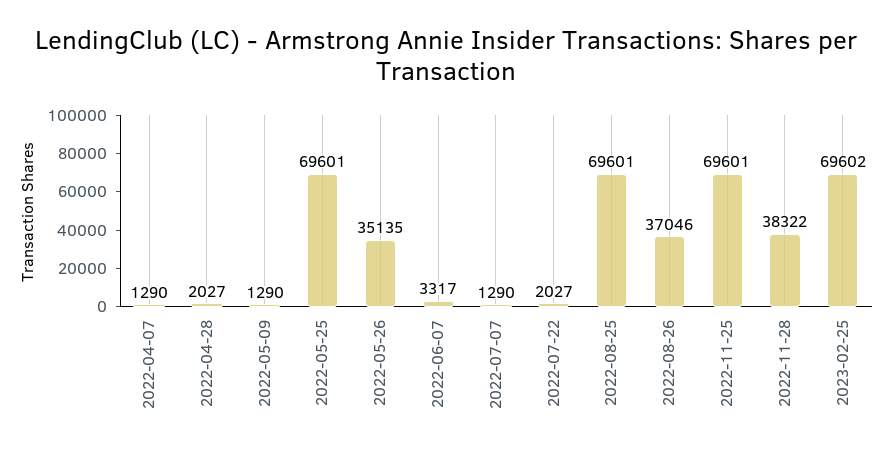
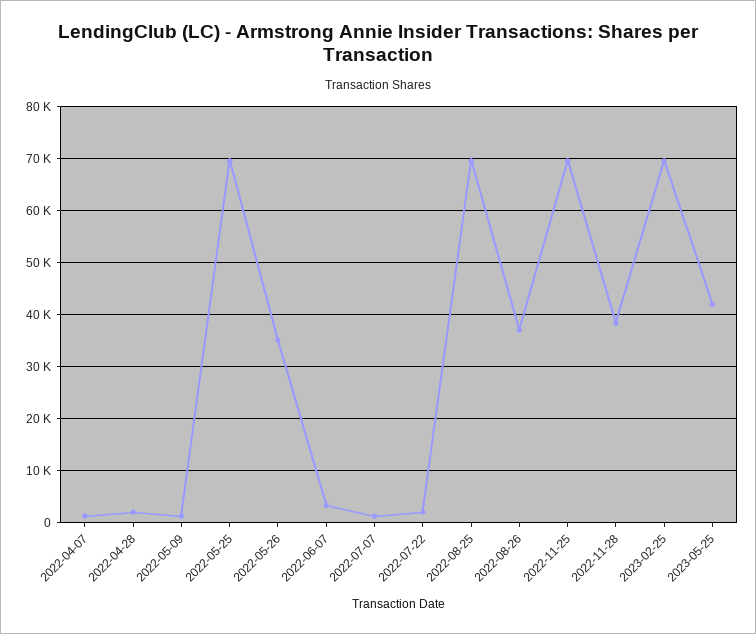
2023-05-25: none -> 42000

